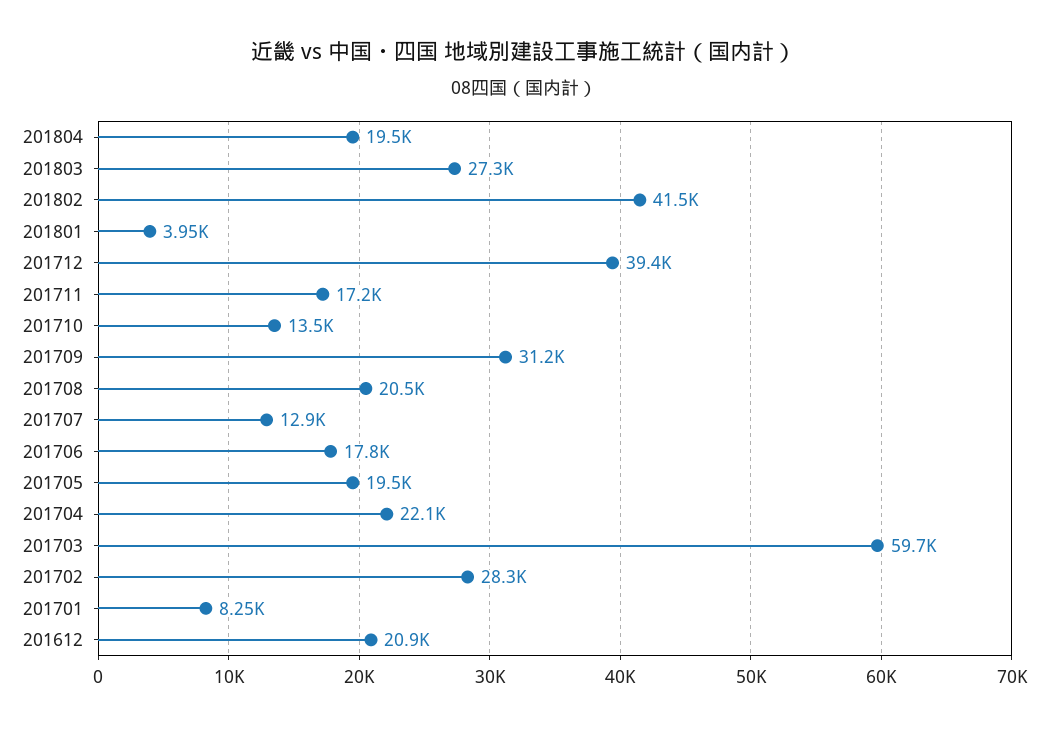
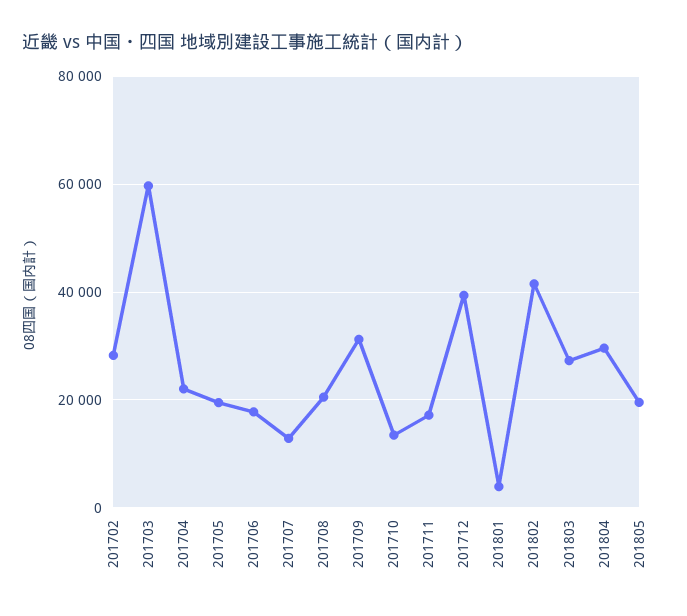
201804: 19500 -> 30000
201701: 8250 -> none
201612: 20900 -> none
201805: none -> 20000

